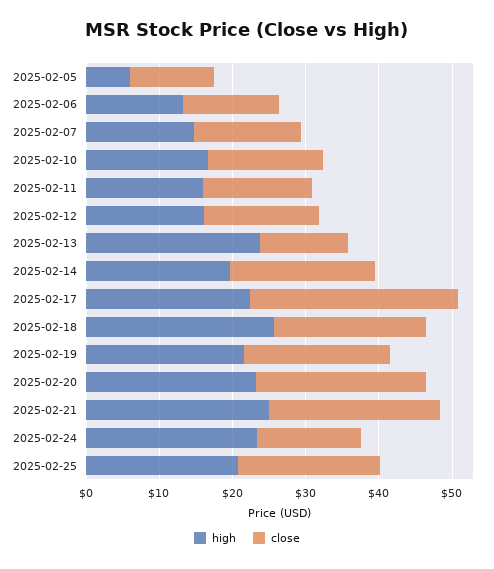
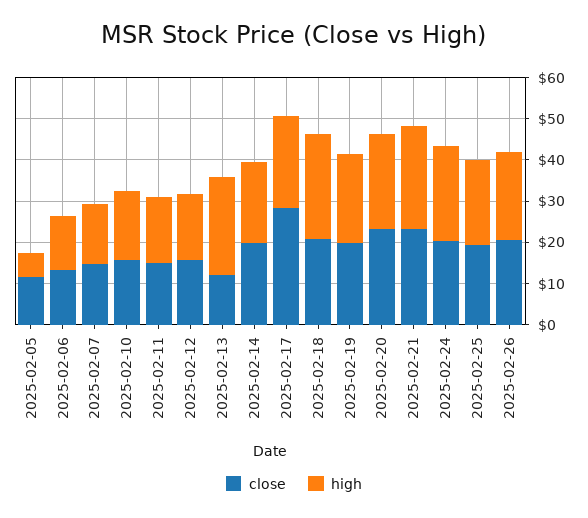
close, 2025-02-24: 14 -> 20
close, 2025-02-26: none -> 20
high, 2025-02-26: none -> 22

